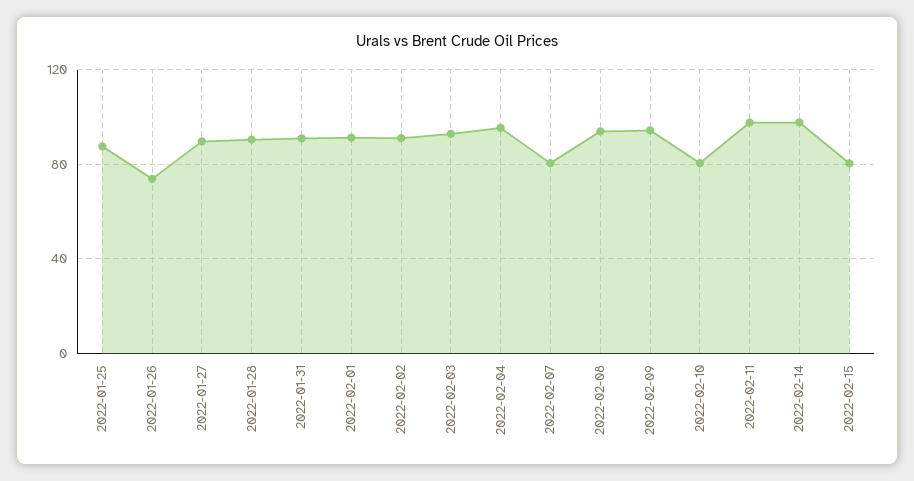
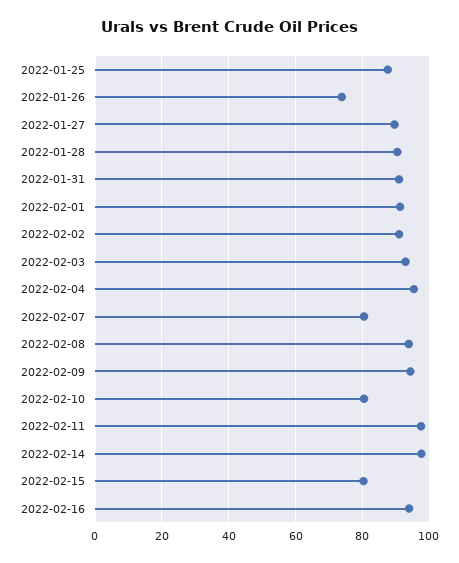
2022-02-16: none -> 94

